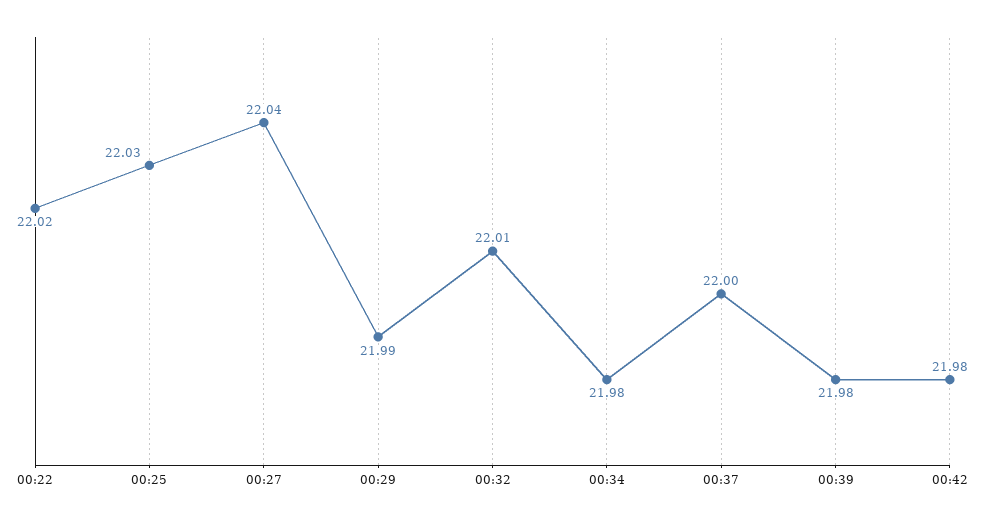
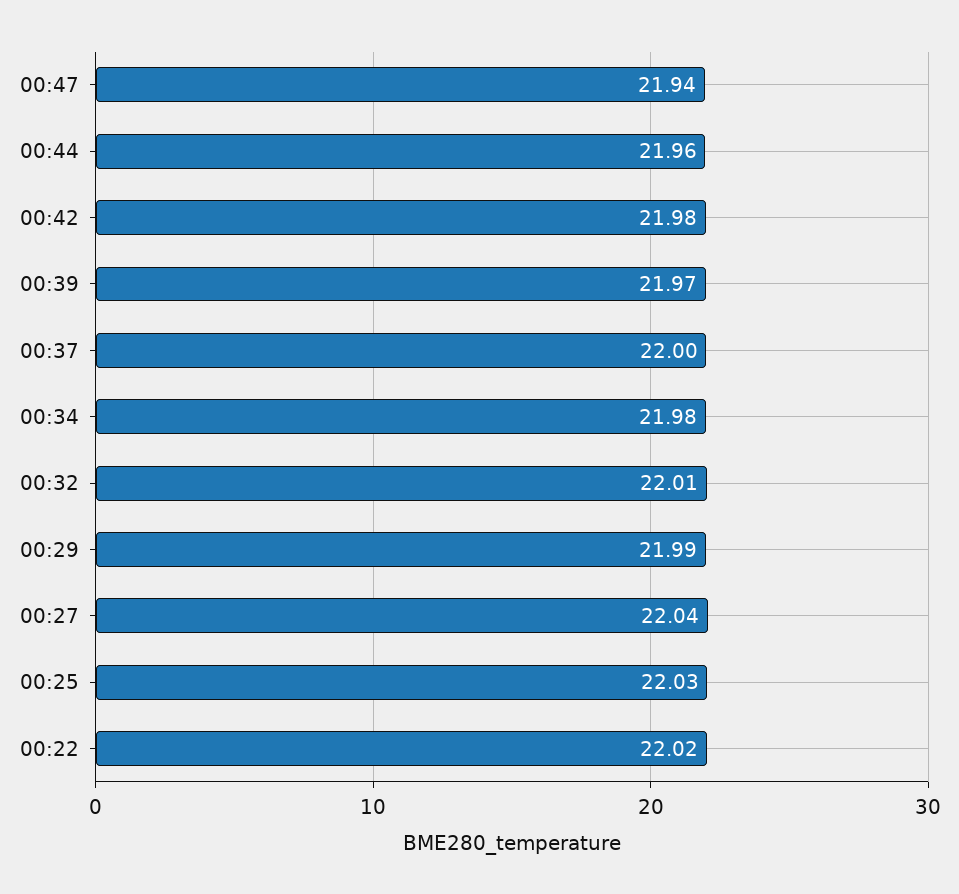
00:39: 21.98 -> 21.97
00:47: none -> 21.94
00:44: none -> 21.96

